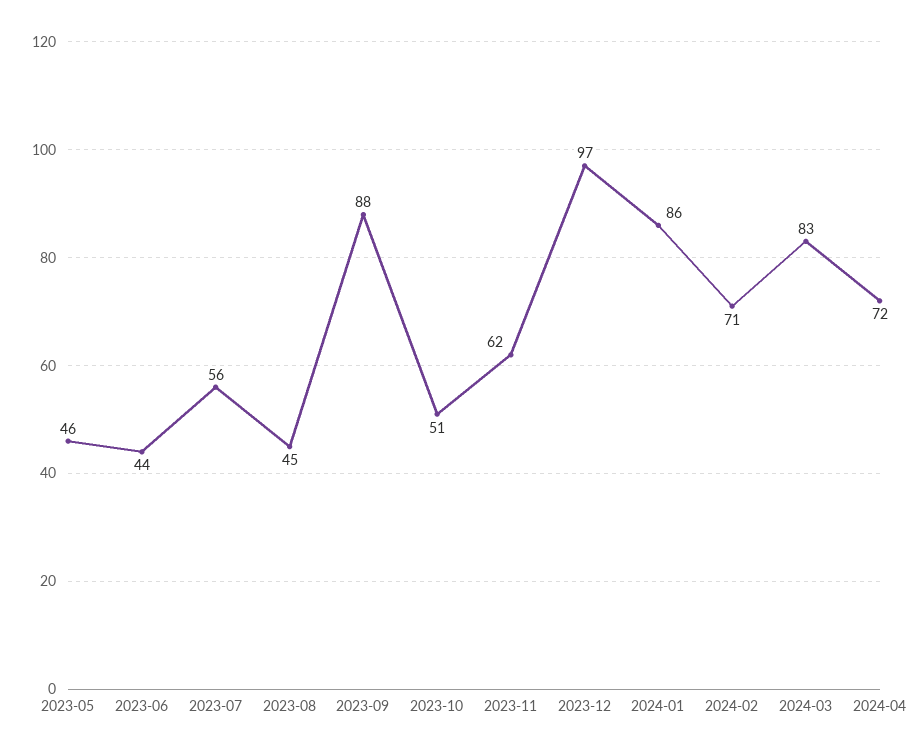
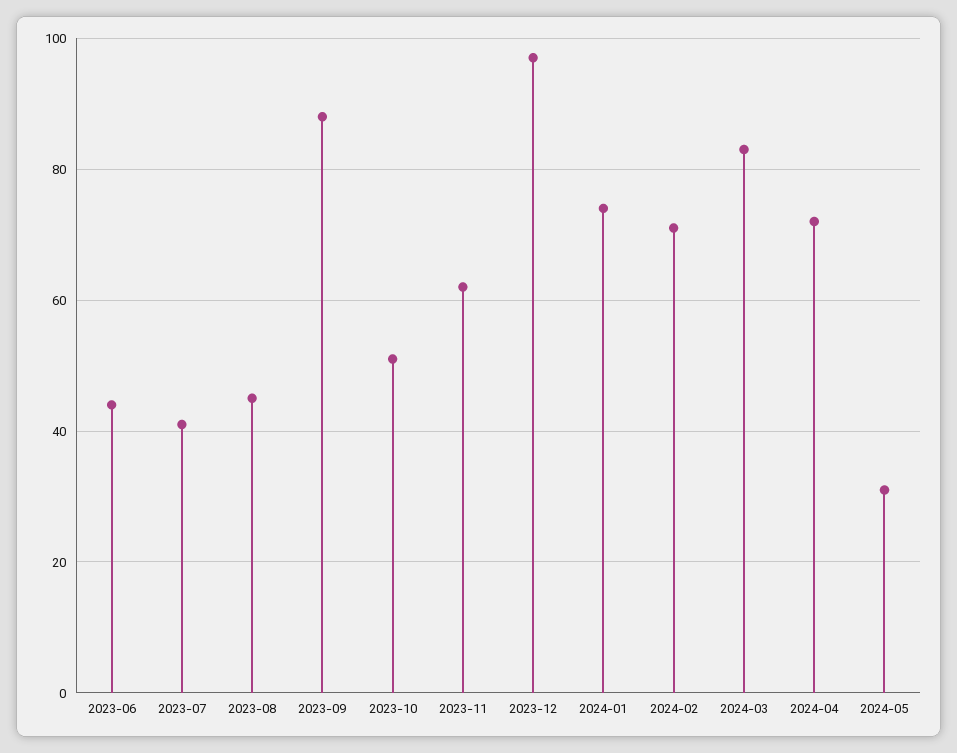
2023-05: 46 -> none
2023-07: 56 -> 40
2024-01: 86 -> 75
2024-05: none -> 30

